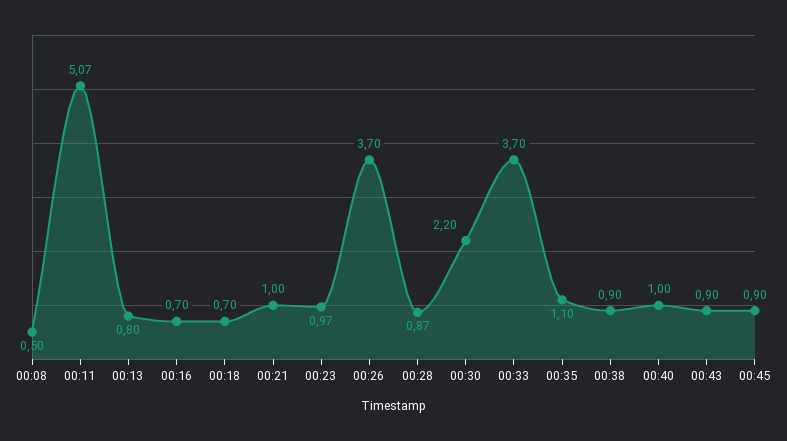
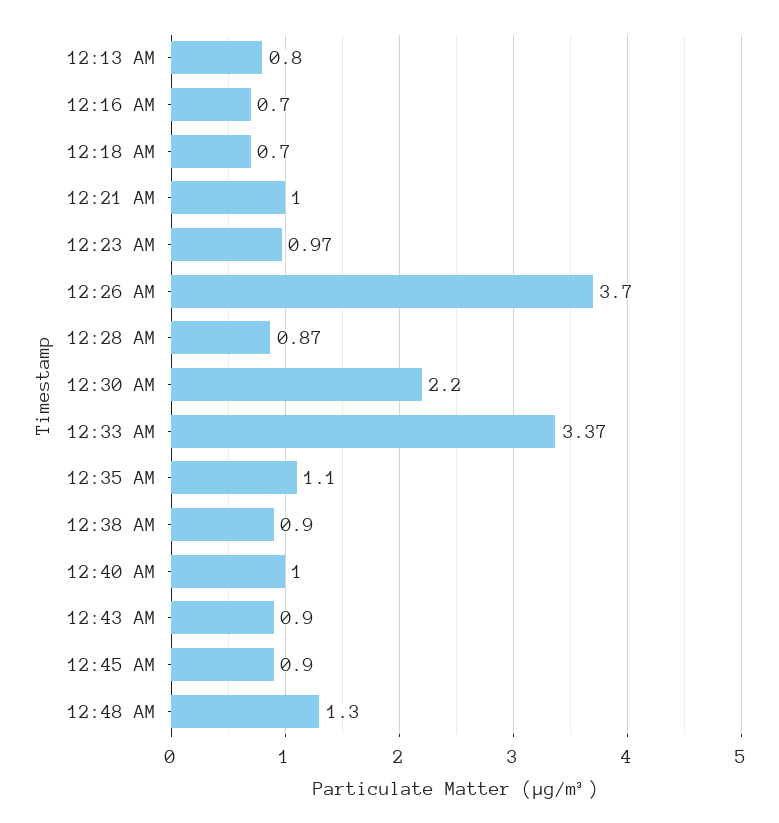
00:08: 0.5 -> none
00:11: 5.07 -> none
00:33: 3.7 -> 3.37
12:48 AM: none -> 1.3

